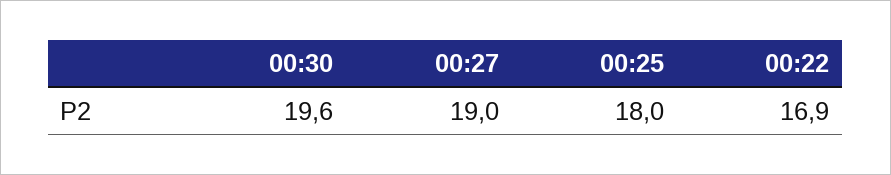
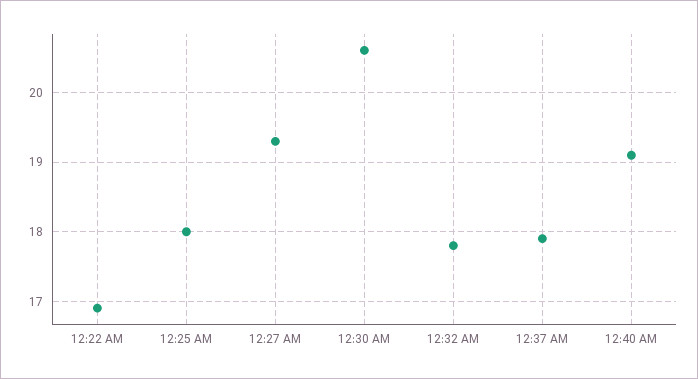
00:30: 19.6 -> 20.6
00:27: 19 -> 19.3
12:32 AM: none -> 17.8
12:37 AM: none -> 17.9
12:40 AM: none -> 19.1

